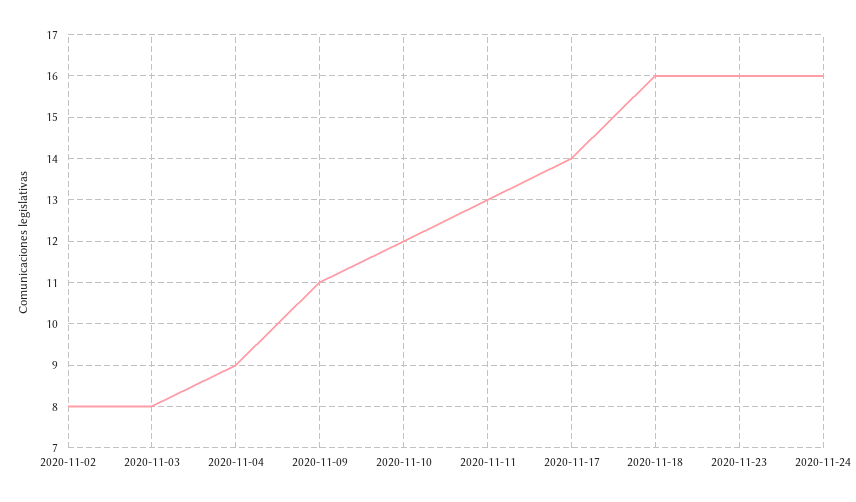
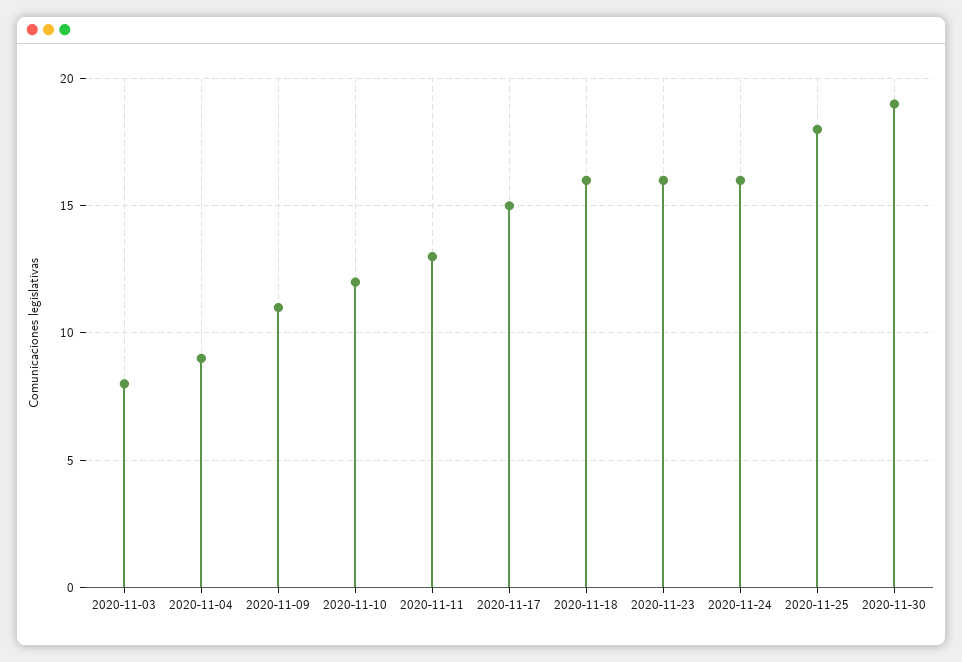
2020-11-02: 8 -> none
2020-11-17: 14 -> 15
2020-11-25: none -> 18
2020-11-30: none -> 19

